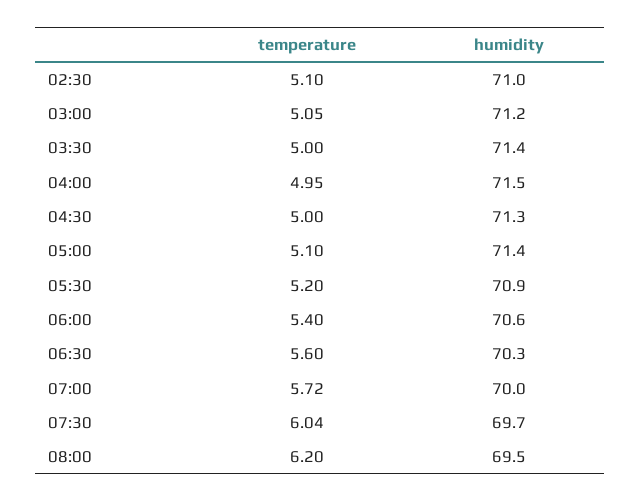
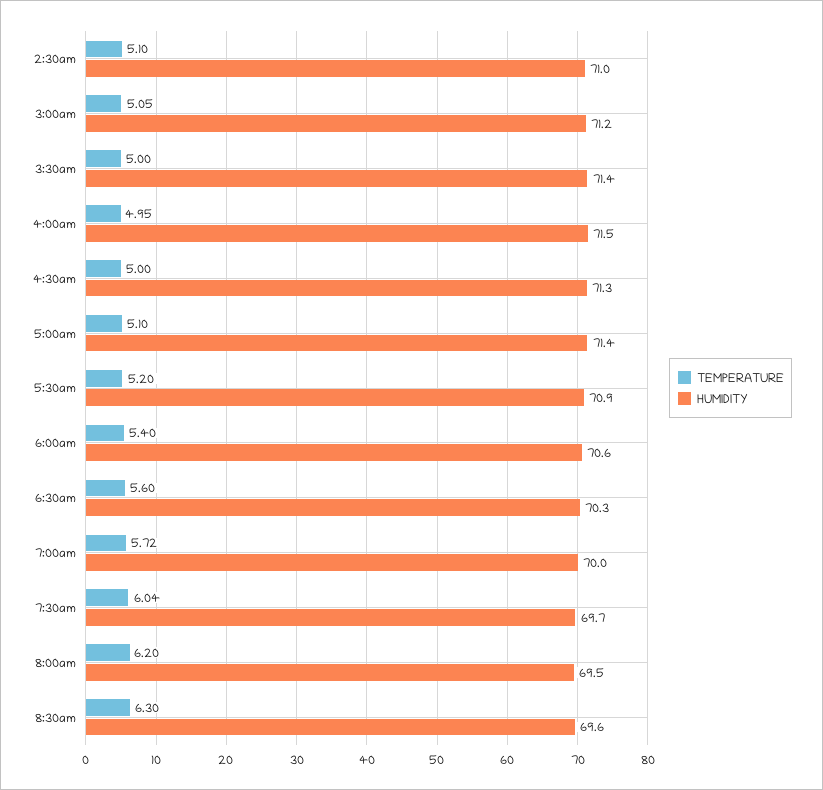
temperature, 8:30am: none -> 6.3
humidity, 8:30am: none -> 69.6

